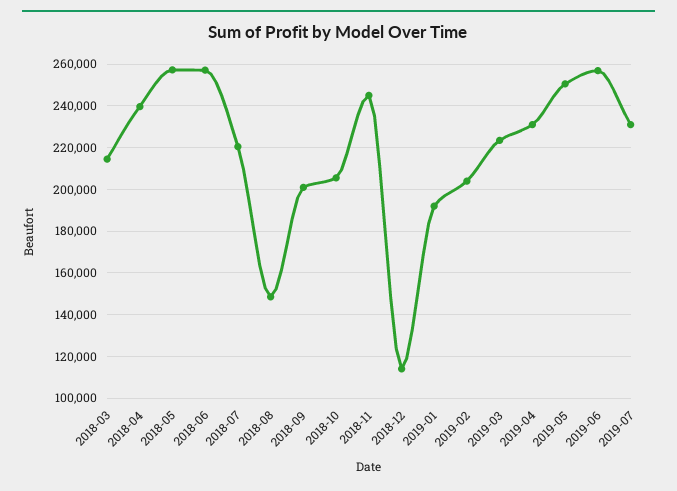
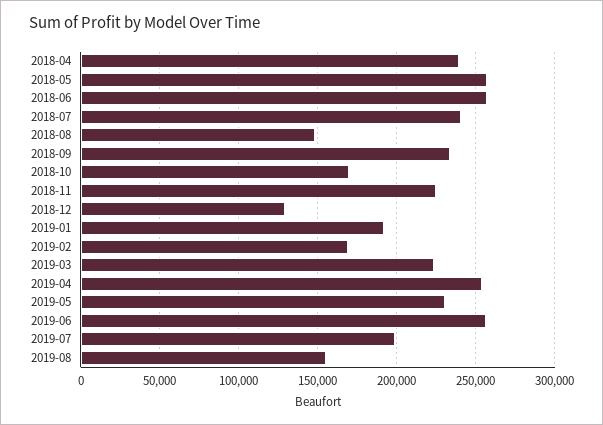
2018-03: 215000 -> none
2018-07: 220000 -> 240000
2018-09: 200000 -> 235000
2018-10: 205000 -> 170000
2018-11: 245000 -> 225000
2018-12: 115000 -> 130000
2019-02: 205000 -> 170000
2019-04: 230000 -> 255000
2019-05: 250000 -> 230000
2019-07: 230000 -> 200000
2019-08: none -> 155000

